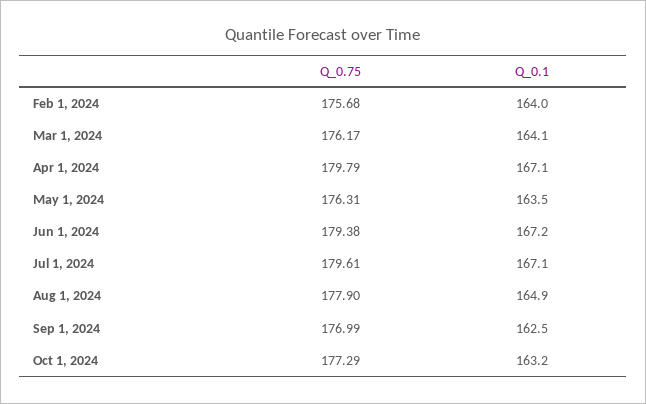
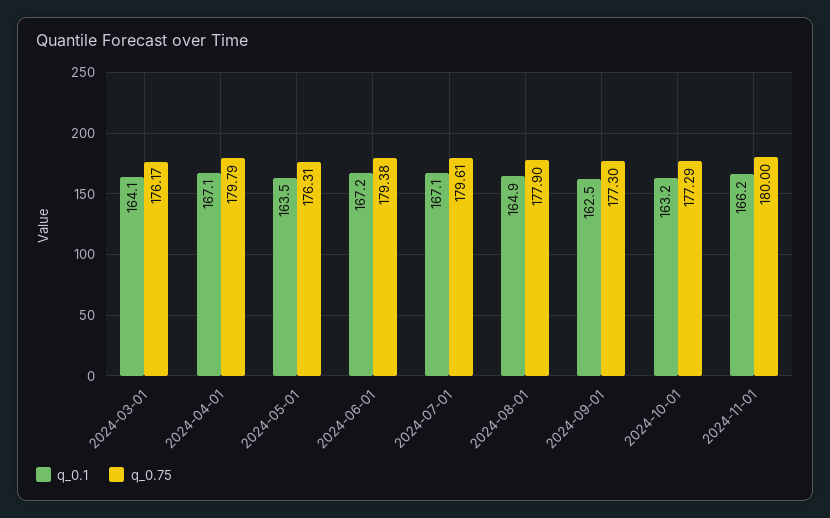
Q_0.75, Feb 1, 2024: 175.68 -> none
Q_0.1, Feb 1, 2024: 164 -> none
Q_0.75, Sep 1, 2024: 176.99 -> 177.3
Q_0.1, 2024-11-01: none -> 166.2
Q_0.75, 2024-11-01: none -> 180

